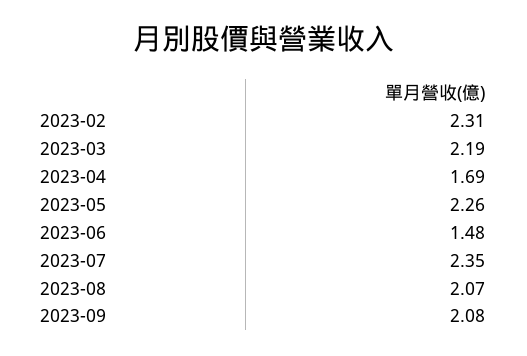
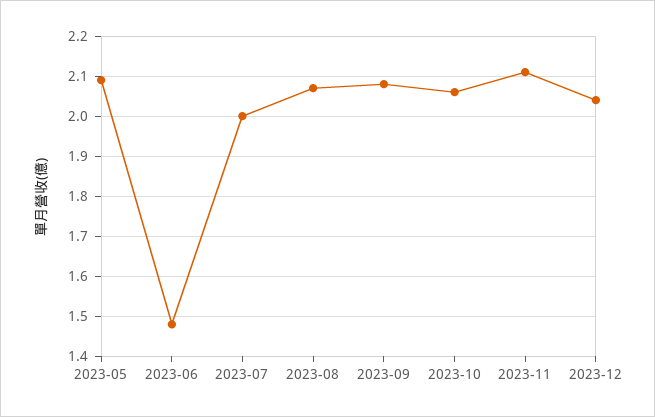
2023-02: 2.31 -> none
2023-03: 2.19 -> none
2023-04: 1.69 -> none
2023-05: 2.26 -> 2.1
2023-07: 2.35 -> 2
2023-10: none -> 2.05
2023-11: none -> 2.1
2023-12: none -> 2.05

